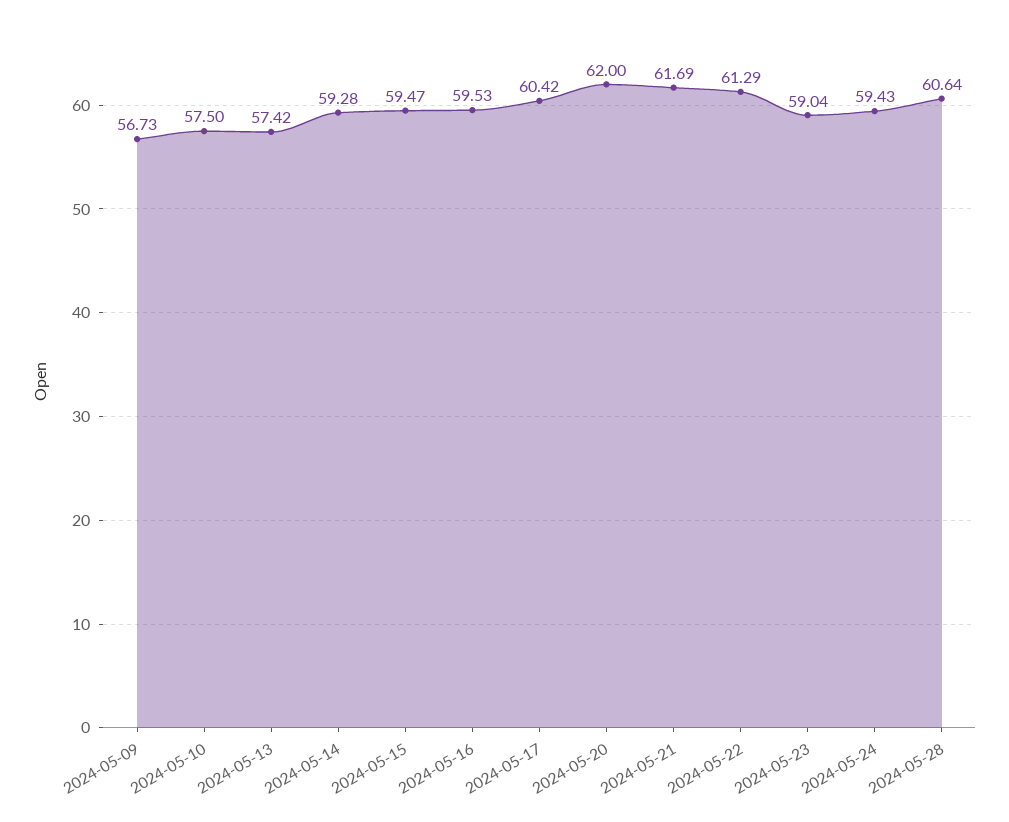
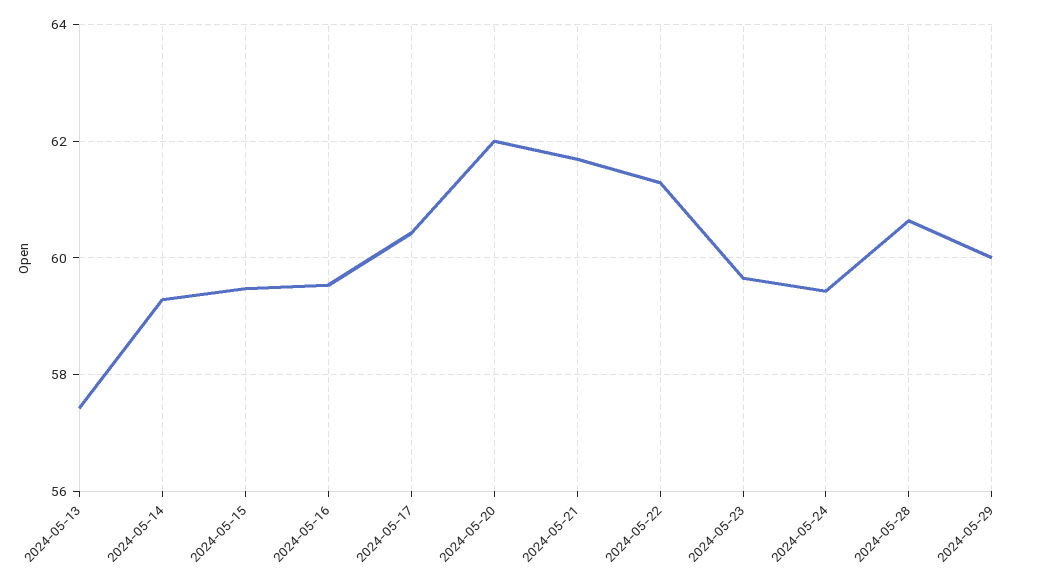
2024-05-09: 56.73 -> none
2024-05-10: 57.5 -> none
2024-05-23: 59.04 -> 59.6
2024-05-29: none -> 60

